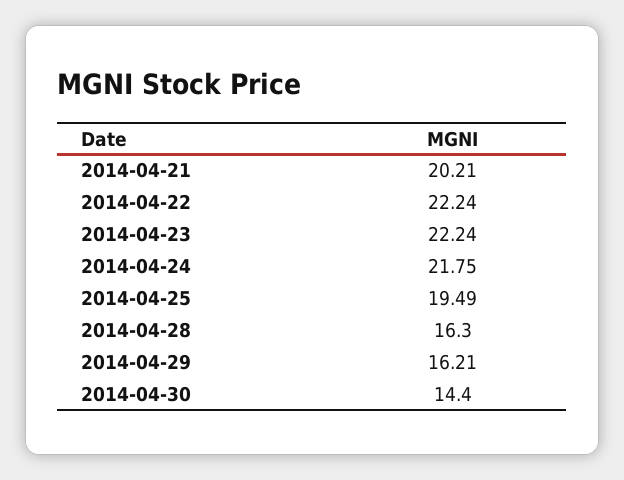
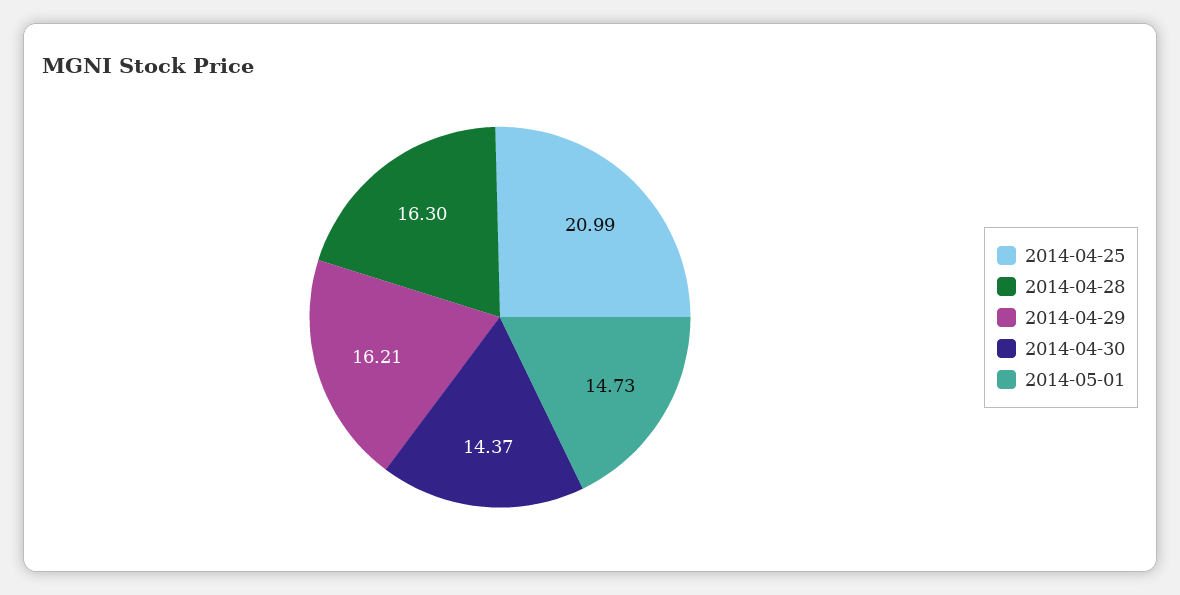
2014-04-21: 20.21 -> none
2014-04-22: 22.24 -> none
2014-04-23: 22.24 -> none
2014-04-24: 21.75 -> none
2014-04-25: 19.49 -> 20.99
2014-04-30: 14.4 -> 14.37
2014-05-01: none -> 14.73

